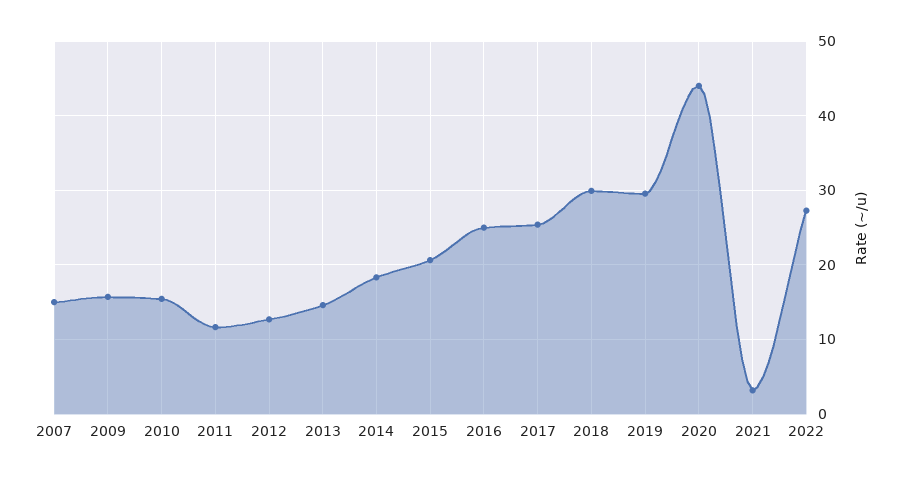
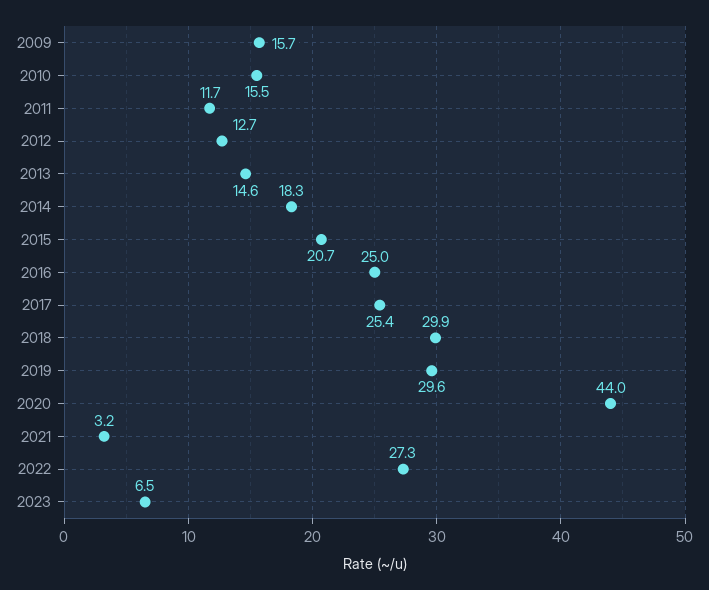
2007: 15 -> none
2023: none -> 6.5

